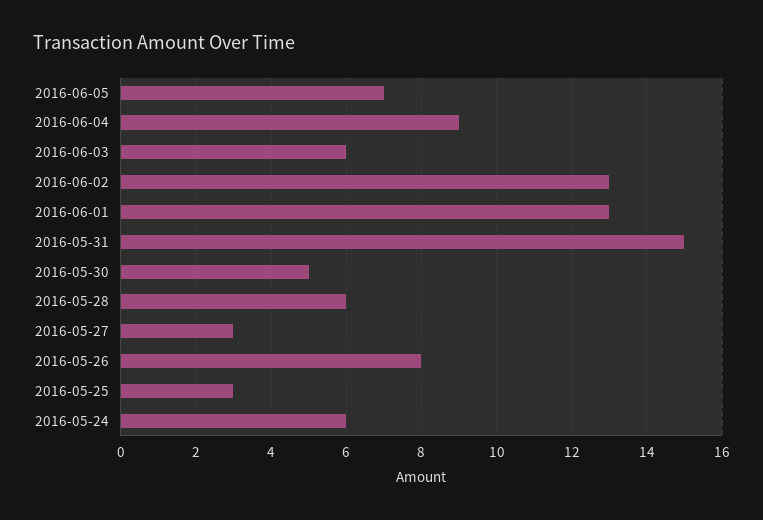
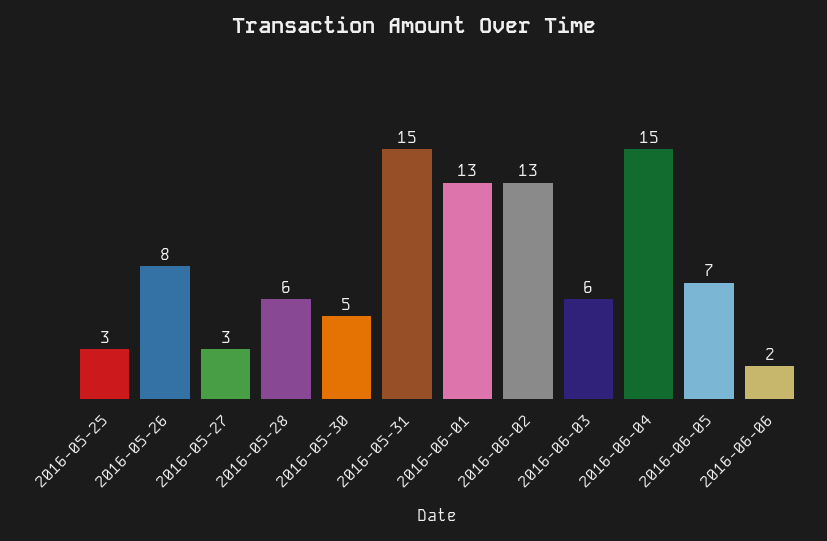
2016-06-04: 9 -> 15
2016-05-24: 6 -> none
2016-06-06: none -> 2

